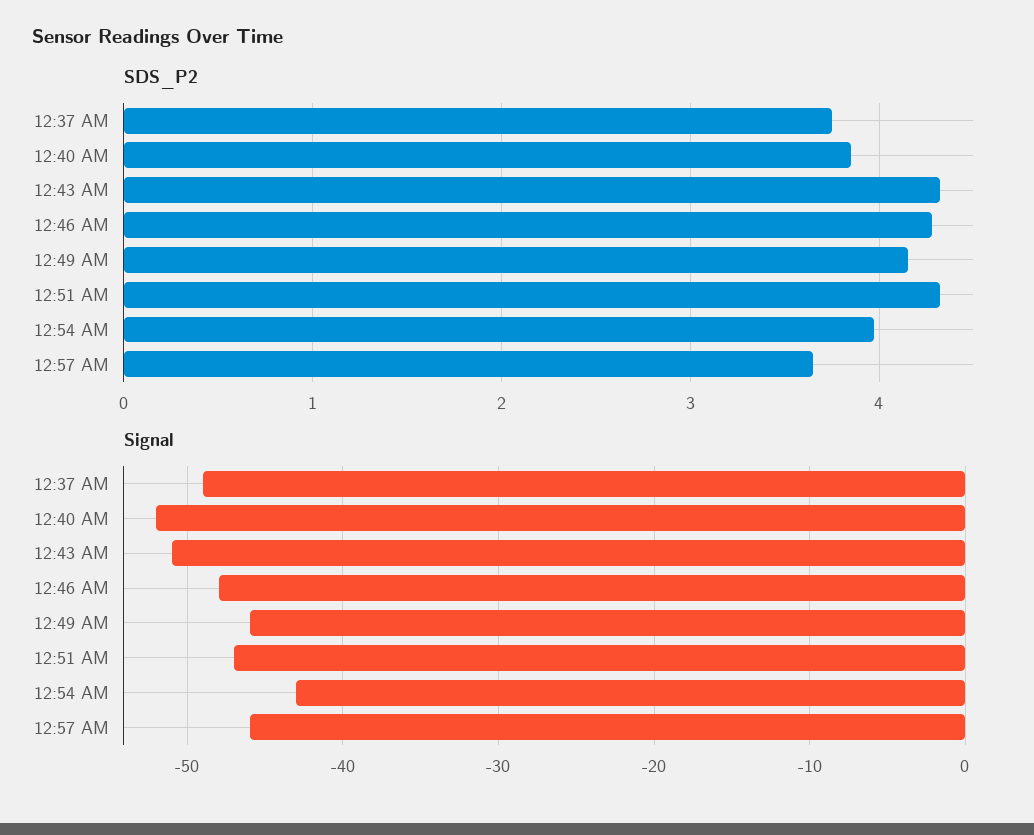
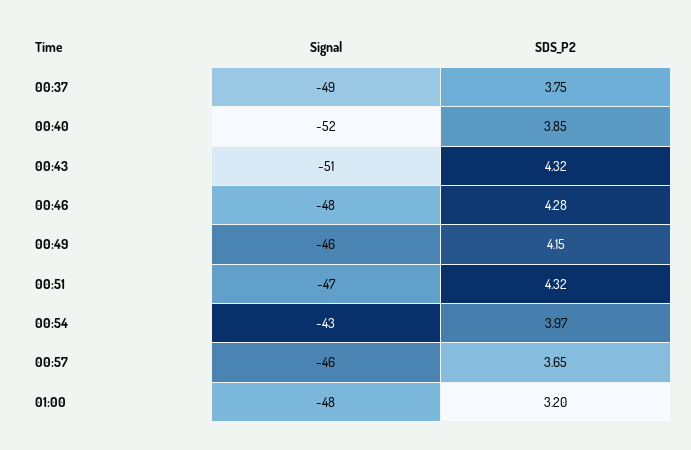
Signal, 01:00: none -> -48
SDS_P2, 01:00: none -> 3.2

